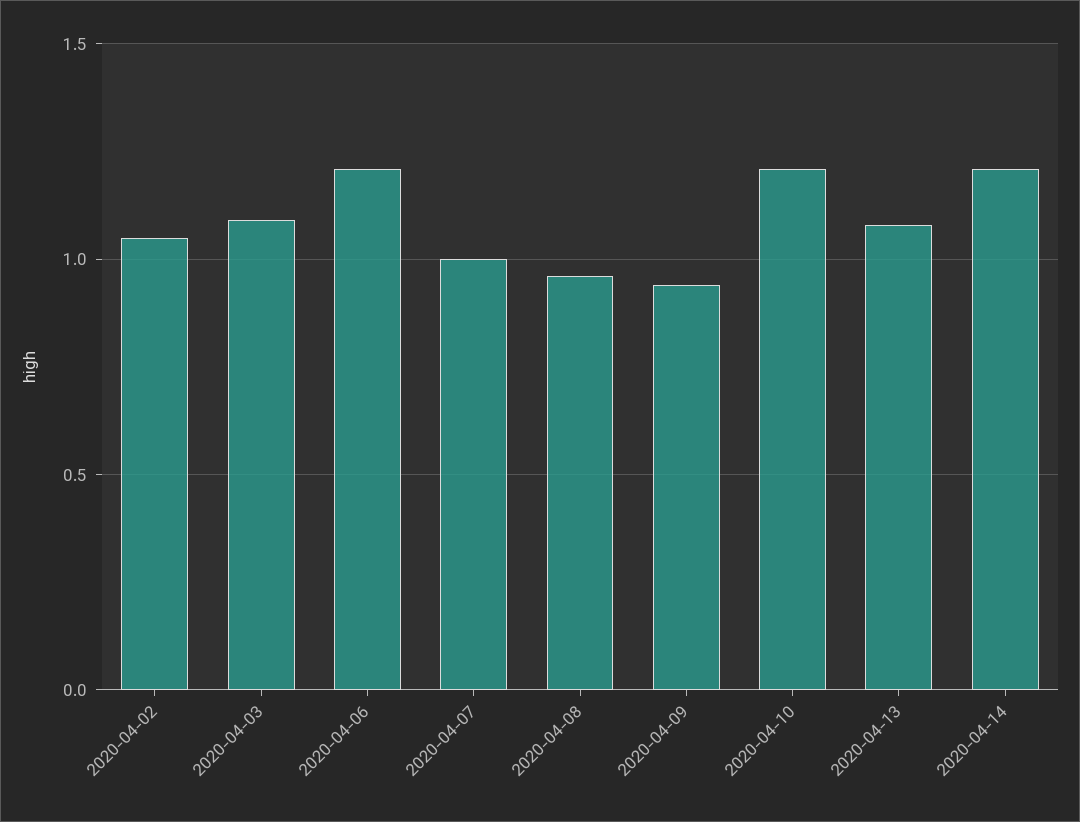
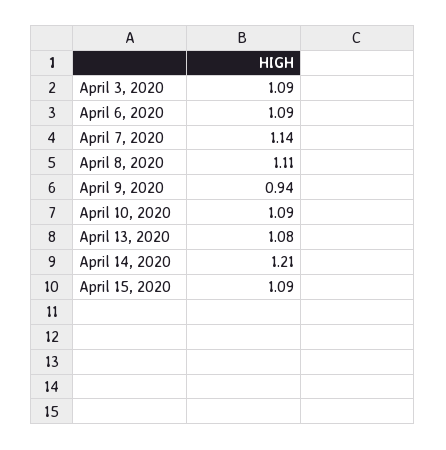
2020-04-02: 1.05 -> none
2020-04-06: 1.2 -> 1.09
2020-04-07: 1 -> 1.14
2020-04-08: 0.95 -> 1.11
2020-04-10: 1.2 -> 1.09
April 15, 2020: none -> 1.09

